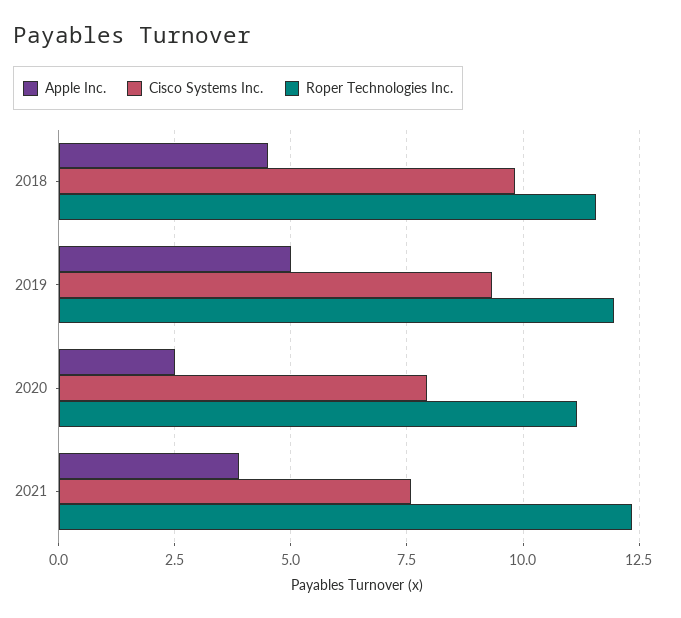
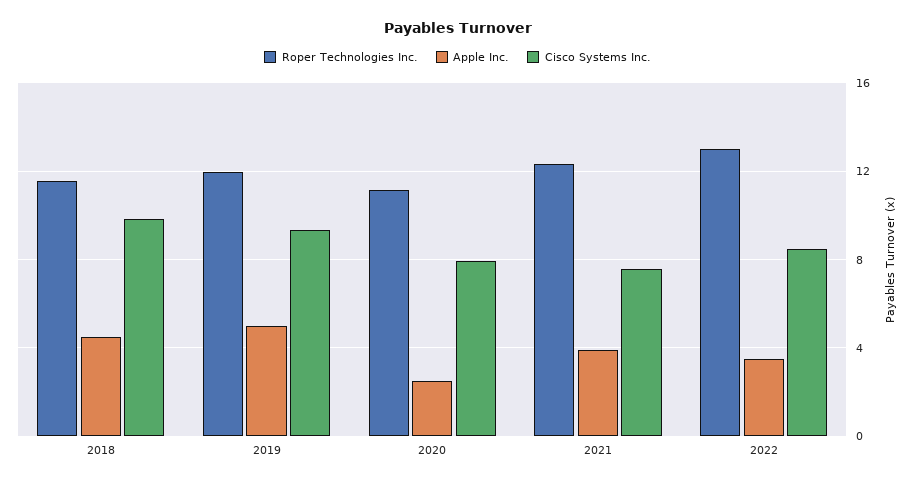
Roper Technologies Inc., 2022: none -> 13
Apple Inc., 2022: none -> 3.5
Cisco Systems Inc., 2022: none -> 8.5

